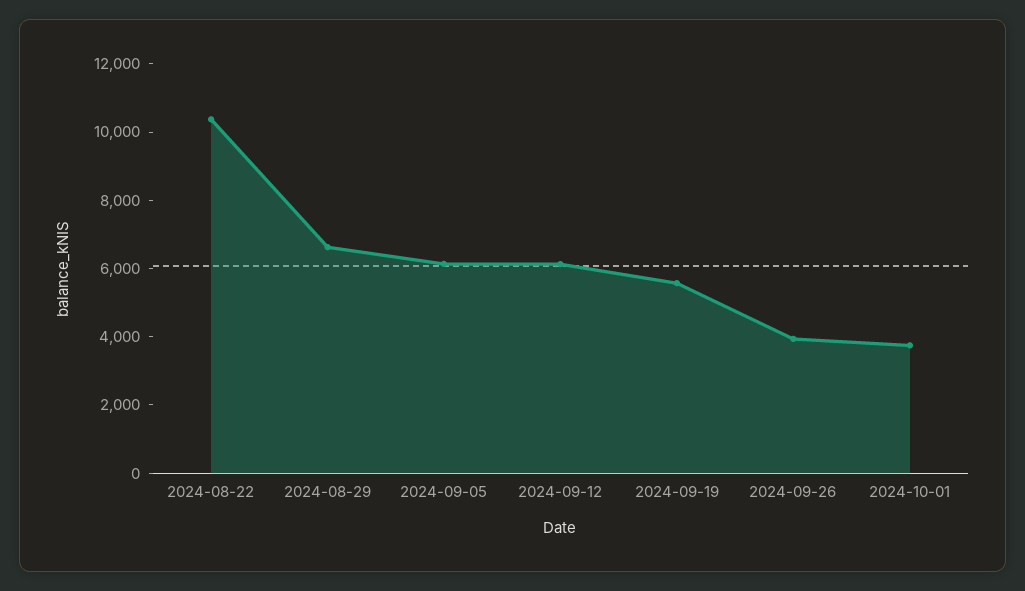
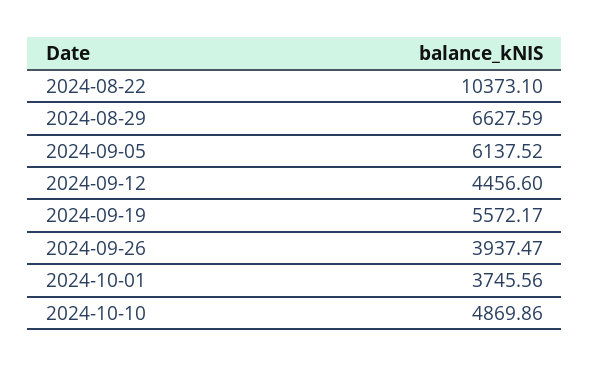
2024-09-12: 6000 -> 4456.6
2024-10-10: none -> 4869.86

